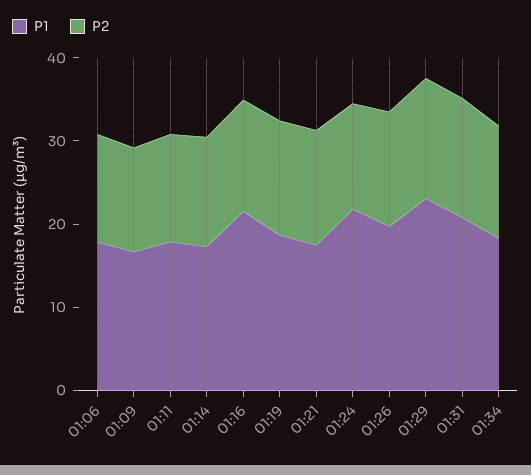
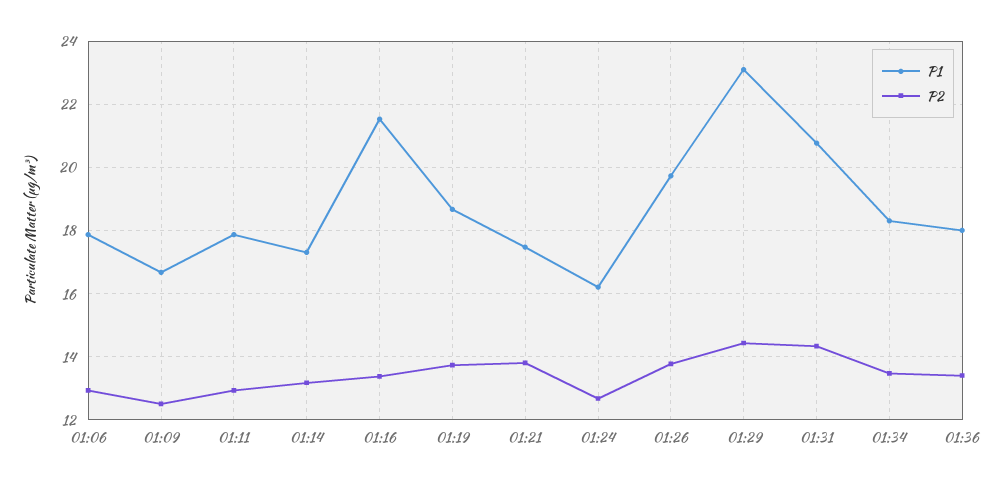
P1, 01:24: 22 -> 16.2
P1, 01:36: none -> 18
P2, 01:36: none -> 13.4

